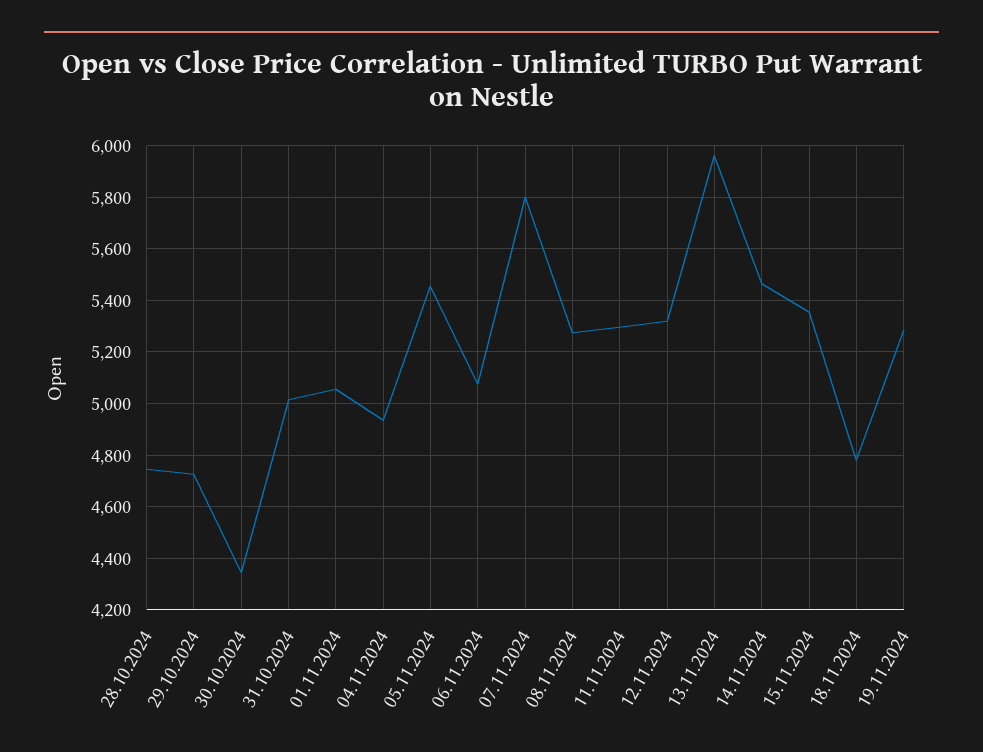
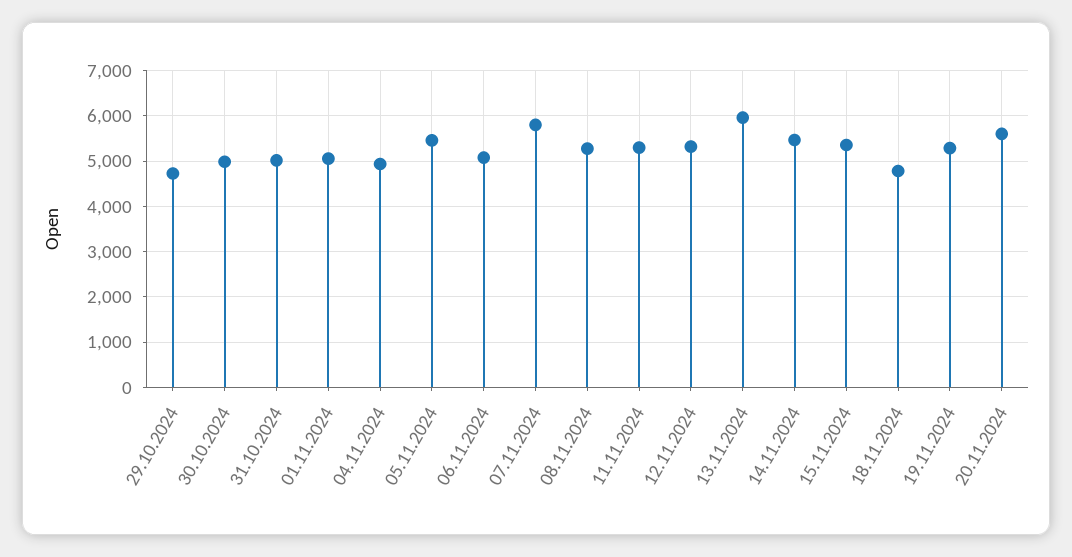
28.10.2024: 4750 -> none
30.10.2024: 4350 -> 5000
20.11.2024: none -> 5600

